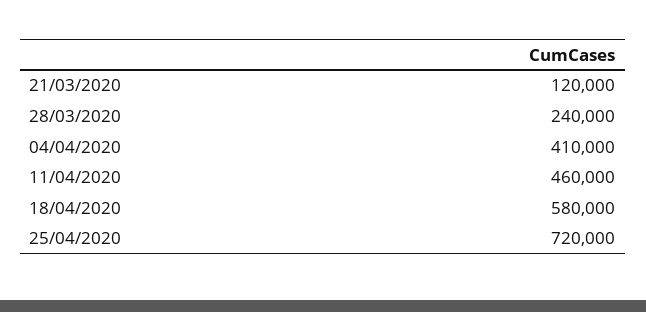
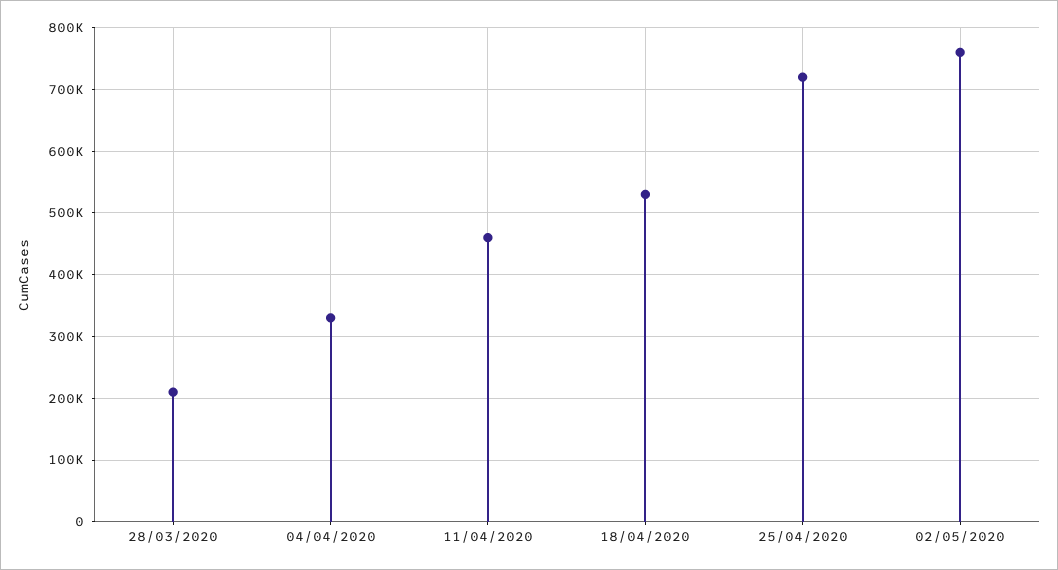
21/03/2020: 120000 -> none
28/03/2020: 240000 -> 210000
04/04/2020: 410000 -> 330000
18/04/2020: 580000 -> 530000
02/05/2020: none -> 760000

